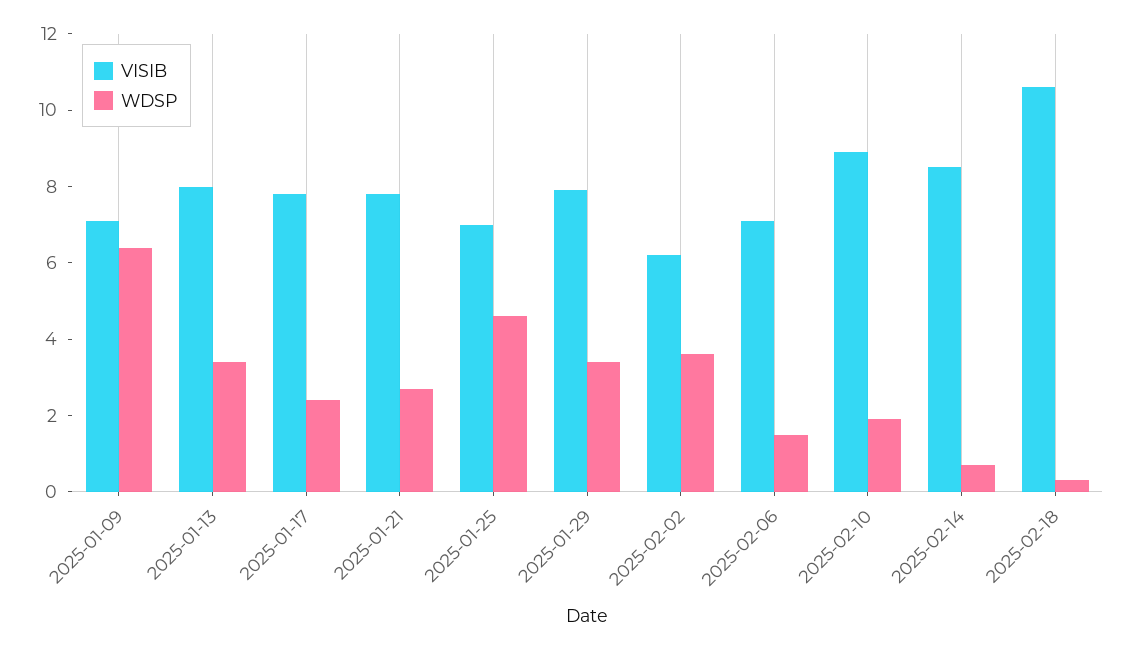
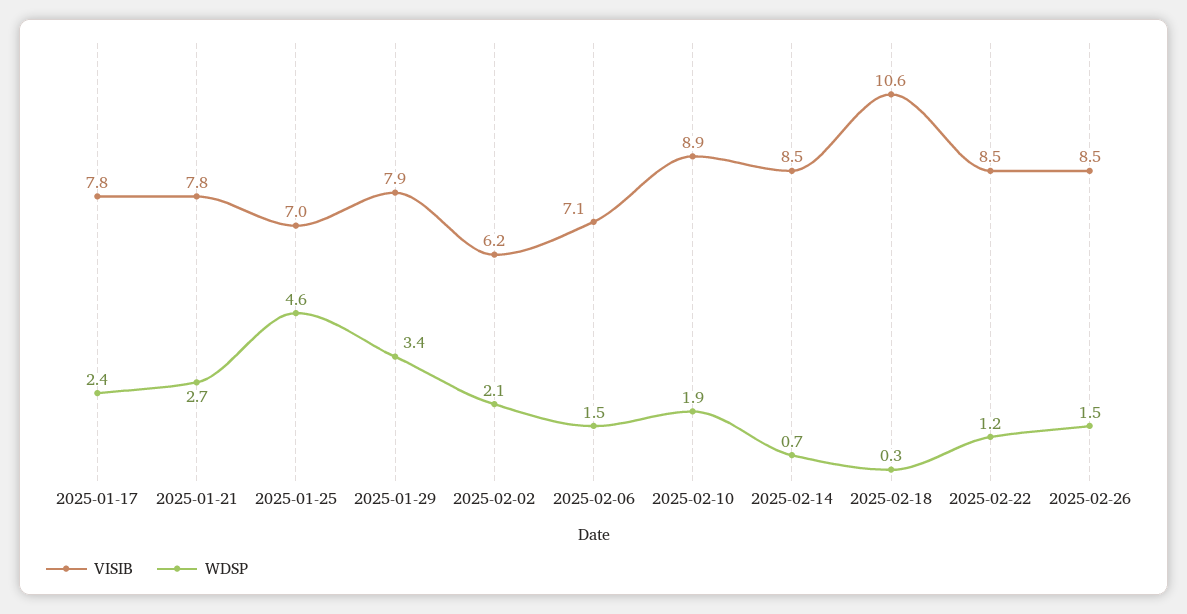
VISIB, 2025-01-09: 7 -> none
WDSP, 2025-01-09: 6.5 -> none
VISIB, 2025-01-13: 8 -> none
WDSP, 2025-01-13: 3.5 -> none
WDSP, 2025-02-02: 3.5 -> 2.1
VISIB, 2025-02-22: none -> 8.5
WDSP, 2025-02-22: none -> 1.2
VISIB, 2025-02-26: none -> 8.5
WDSP, 2025-02-26: none -> 1.5

